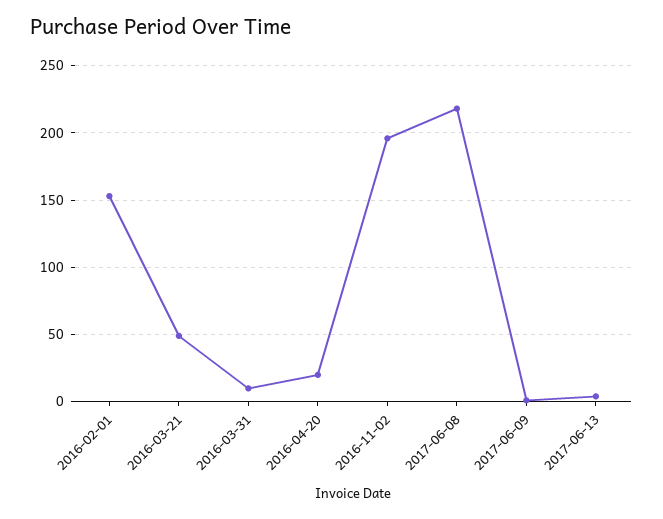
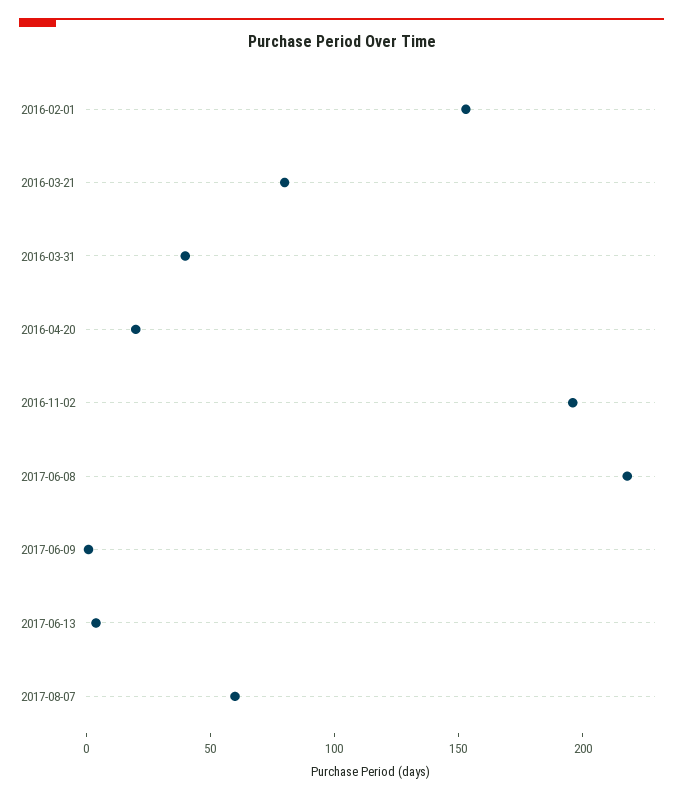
2016-03-21: 50 -> 80
2016-03-31: 10 -> 40
2017-08-07: none -> 60

